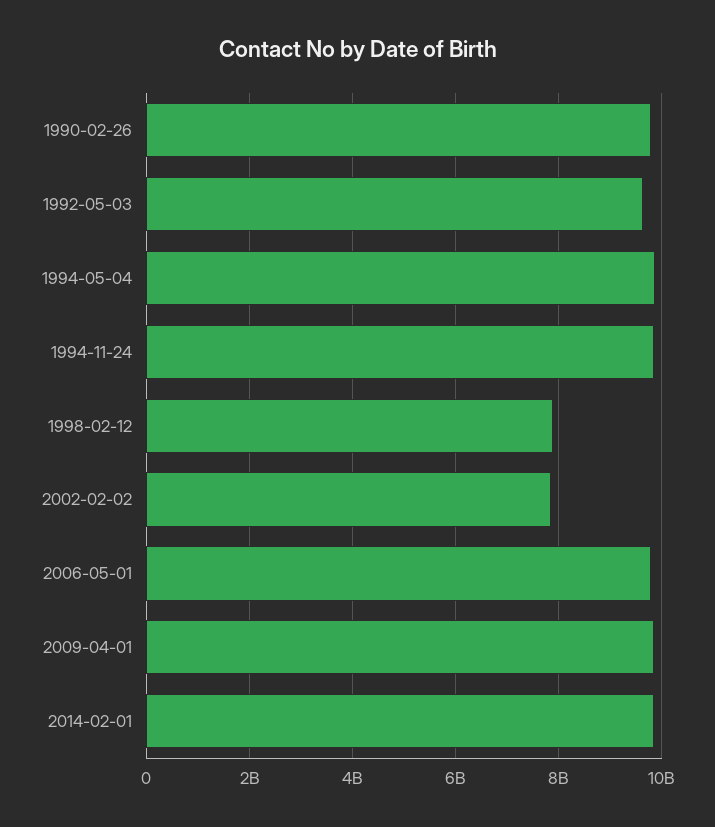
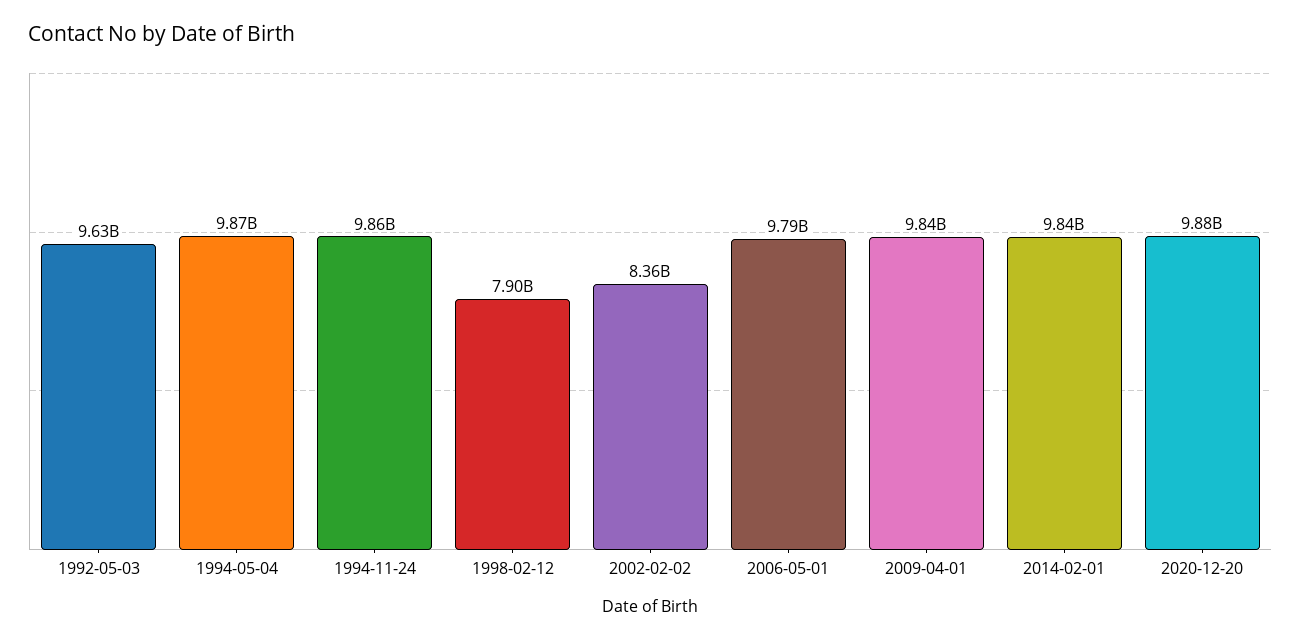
1990-02-26: 9800000000 -> none
2002-02-02: 7800000000 -> 8360000000
2020-12-20: none -> 9880000000

